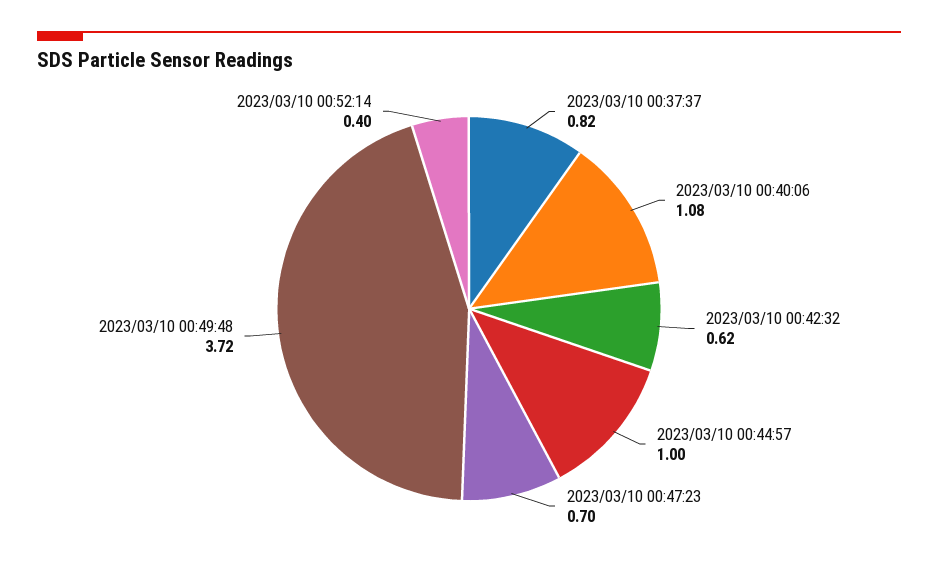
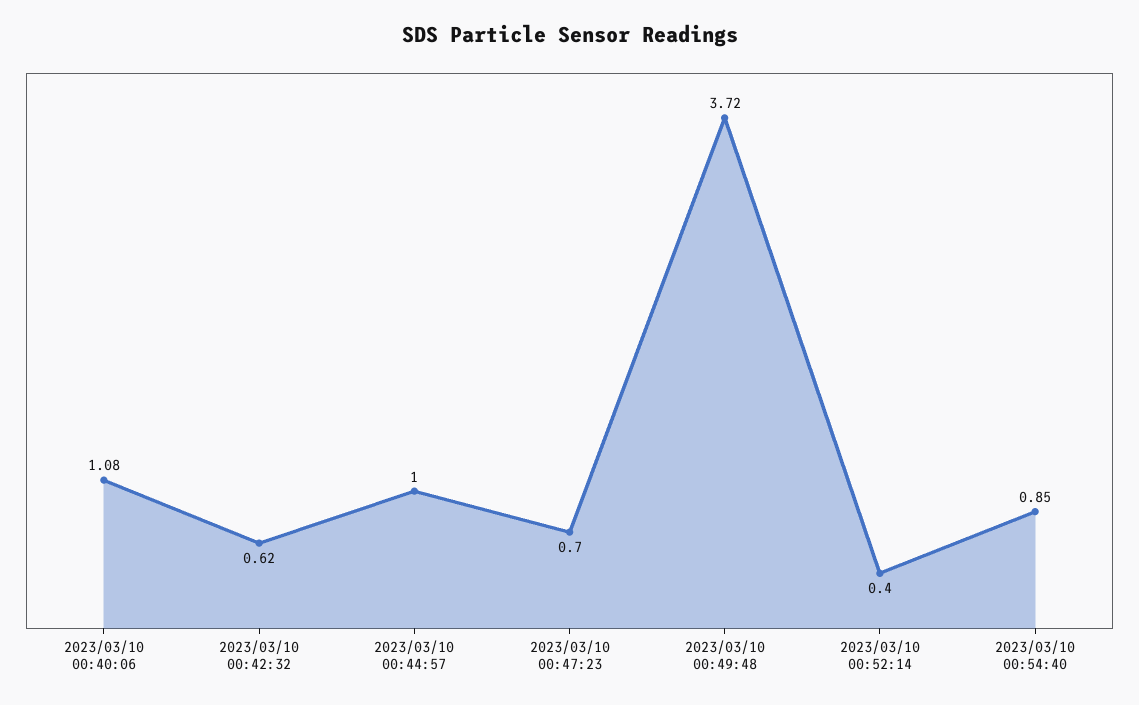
2023/03/10 00:37:37: 0.82 -> none
2023/03/10 00:54:40: none -> 0.85

